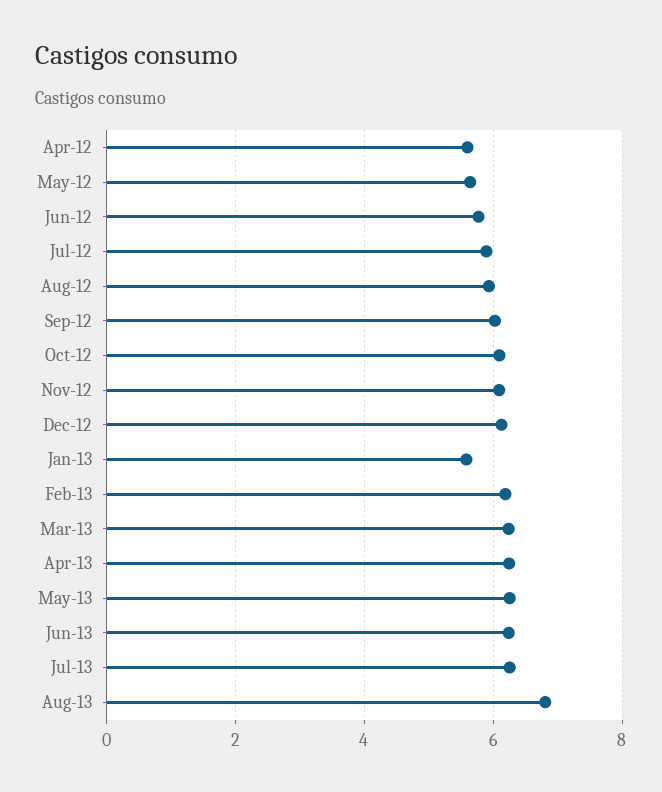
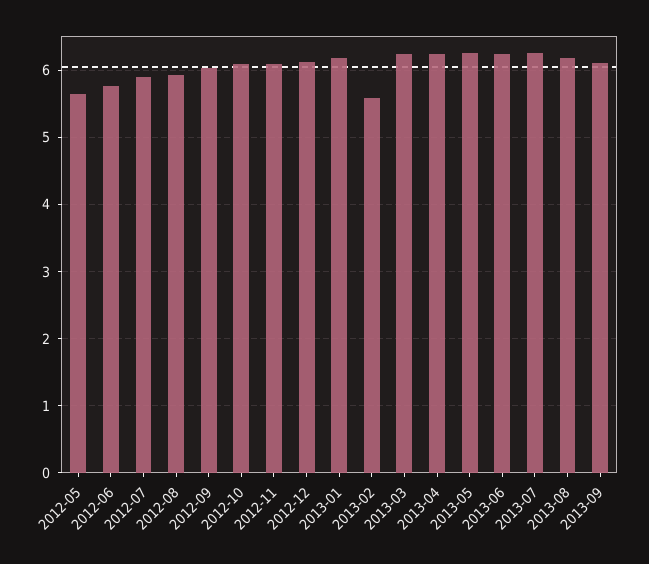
Apr-12: 5.6 -> none
Jan-13: 5.6 -> 6.2
Feb-13: 6.2 -> 5.6
Aug-13: 6.8 -> 6.2
2013-09: none -> 6.1

